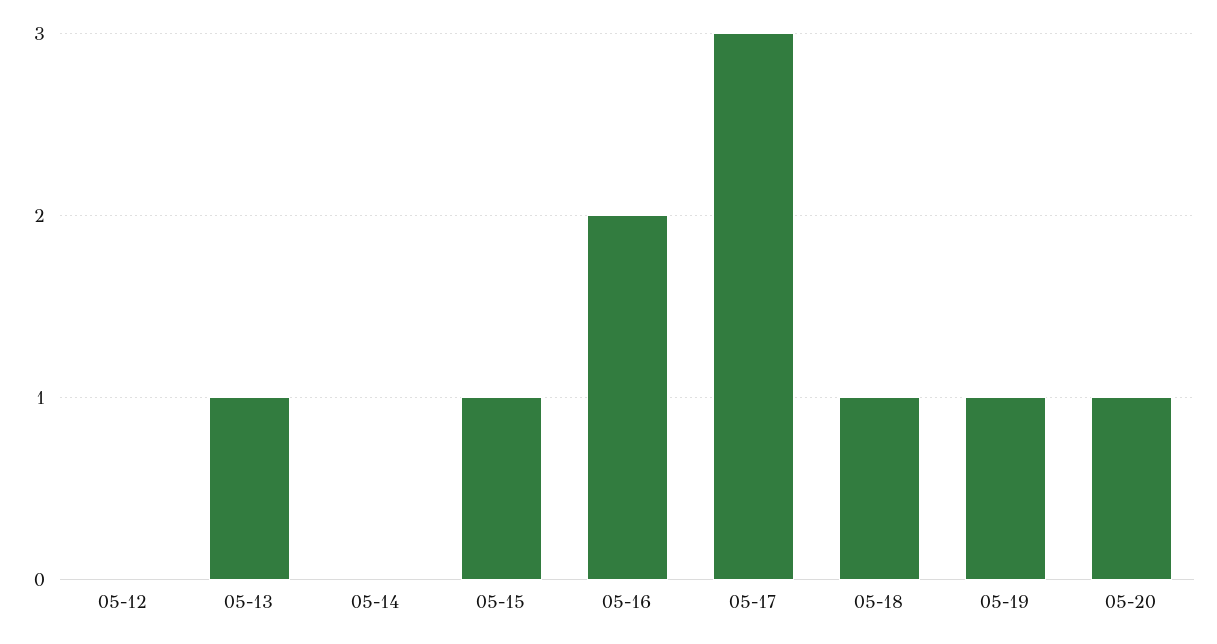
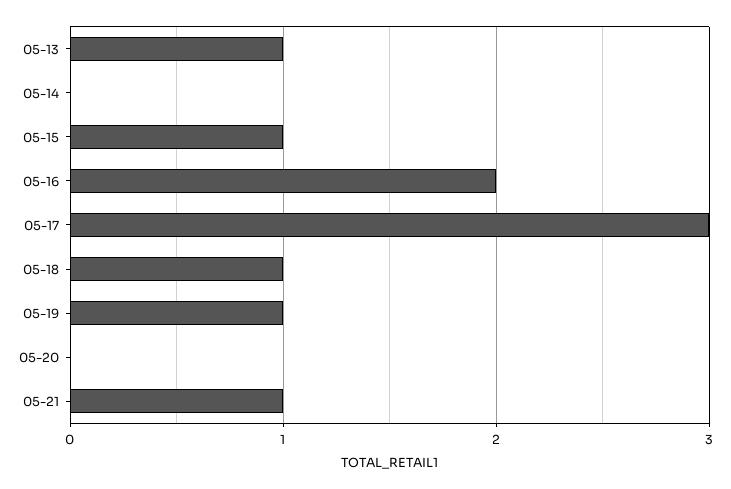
05-12: 0 -> none
05-20: 1 -> 0
05-21: none -> 1

